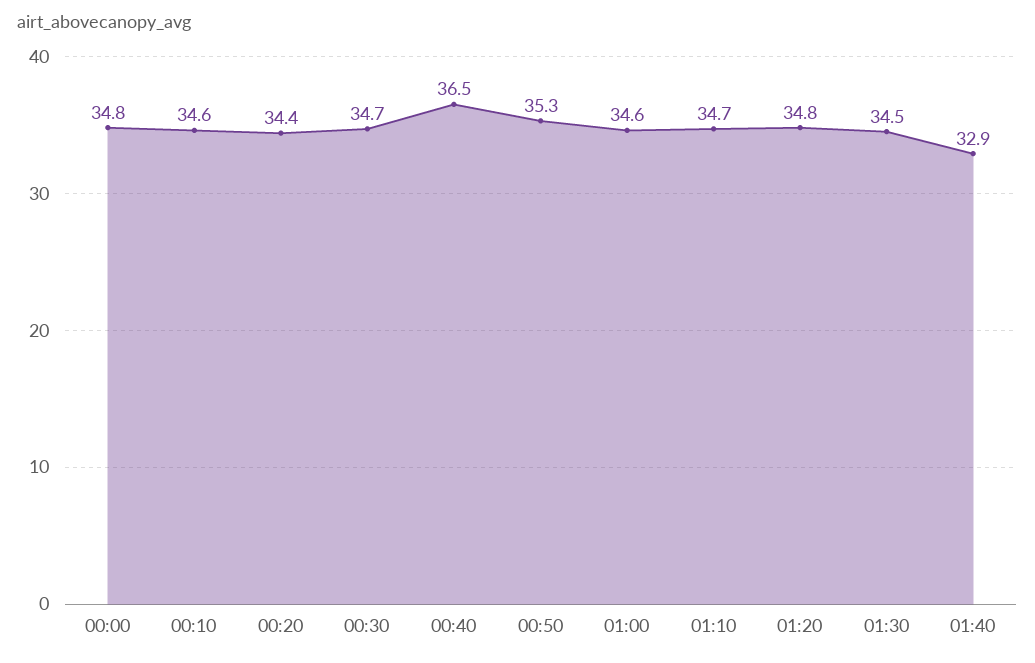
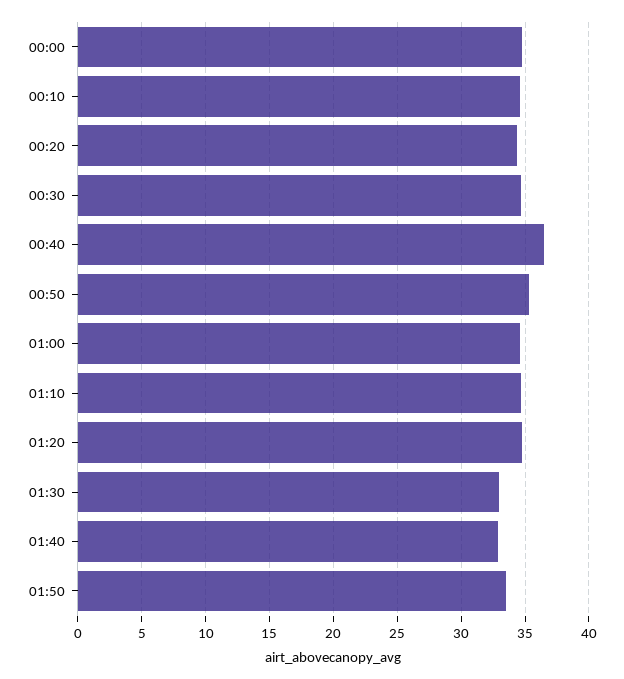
01:30: 34.5 -> 33
01:50: none -> 33.5

